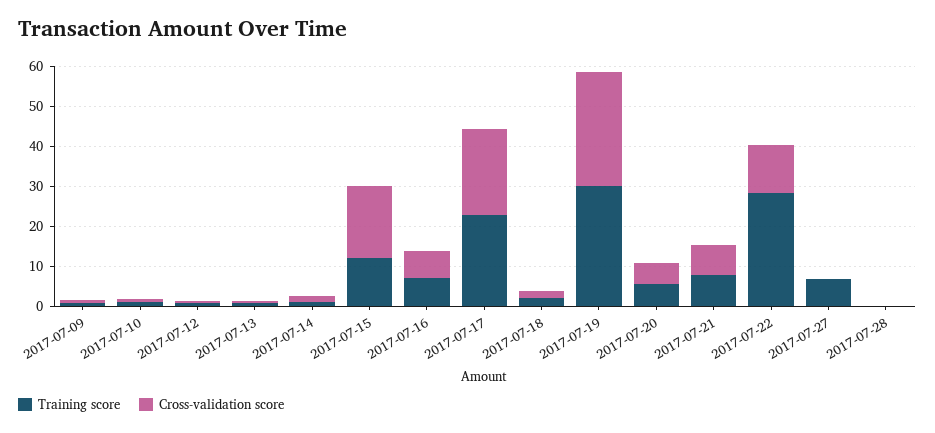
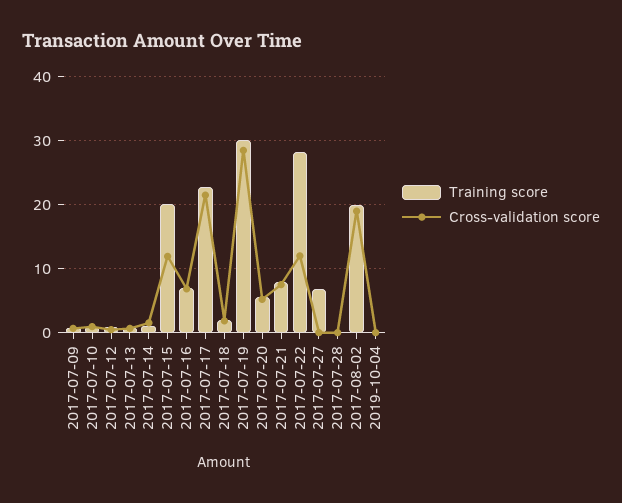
Training score, 2017-07-15: 12.5 -> 20
Cross-validation score, 2017-07-15: 17.5 -> 12
Training score, 2017-08-02: none -> 20
Cross-validation score, 2017-08-02: none -> 19
Training score, 2019-10-04: none -> 0
Cross-validation score, 2019-10-04: none -> 0

